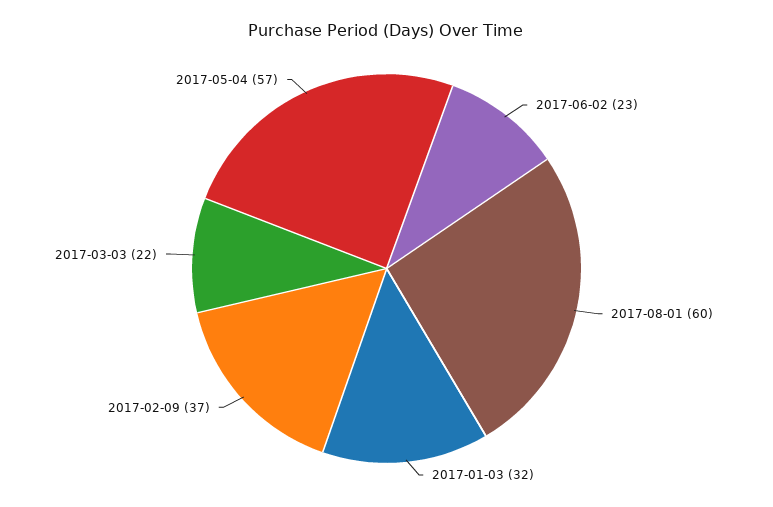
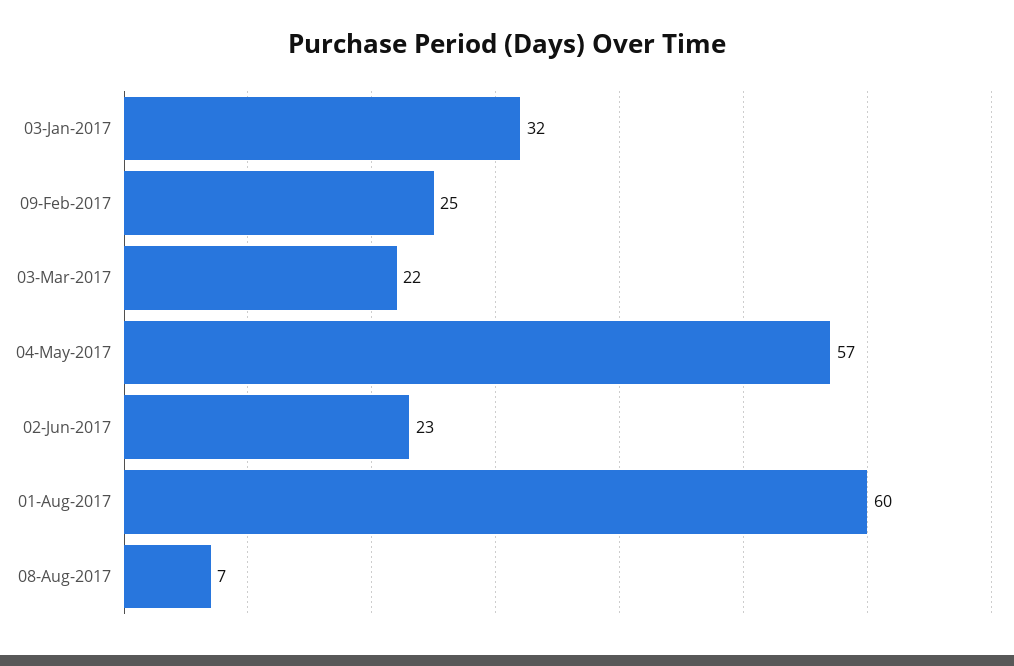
2017-02-09: 37 -> 25
08-Aug-2017: none -> 7

